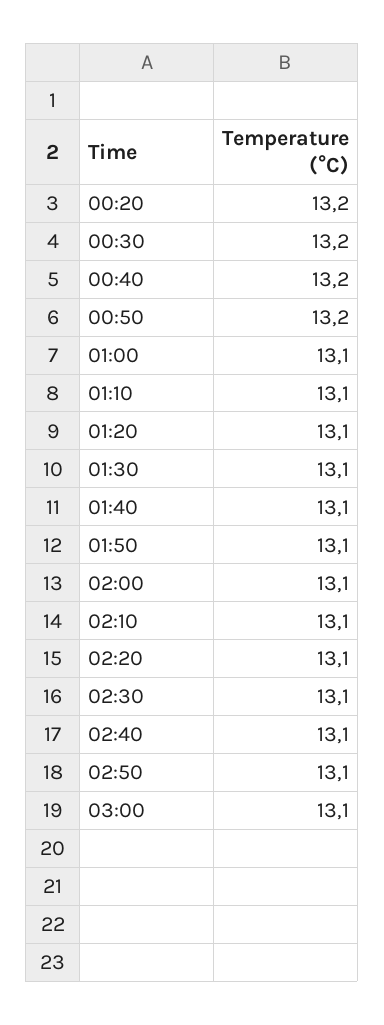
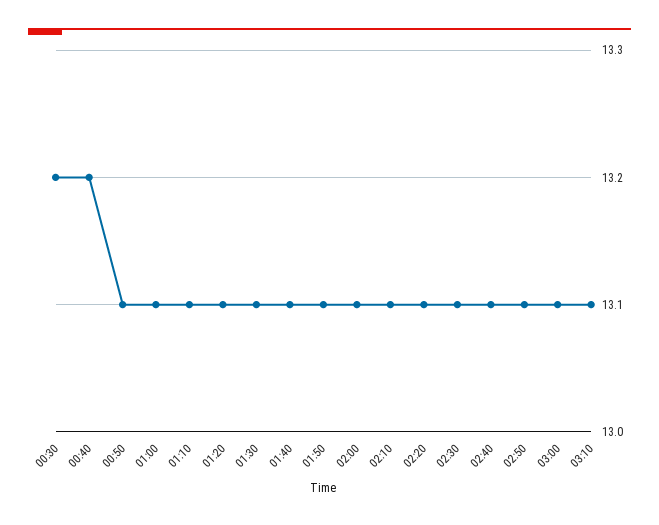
00:20: 13.2 -> none
00:50: 13.2 -> 13.1
03:10: none -> 13.1

